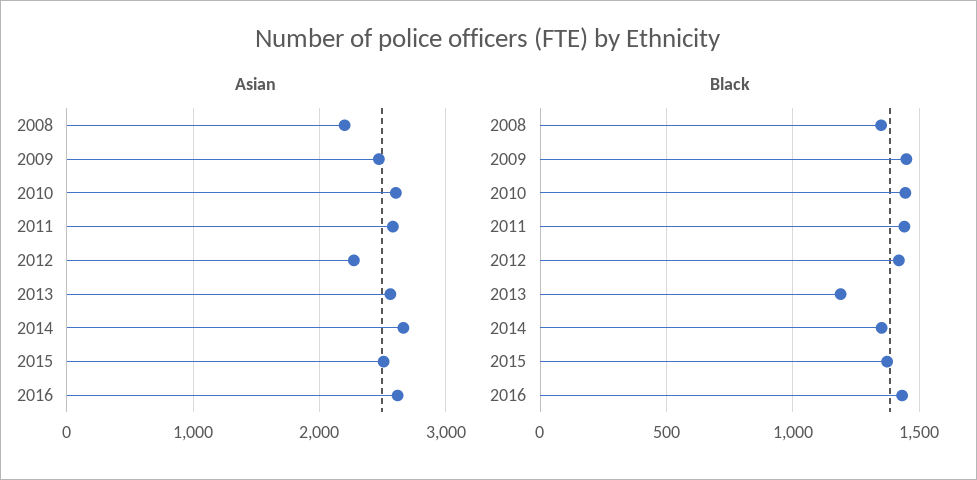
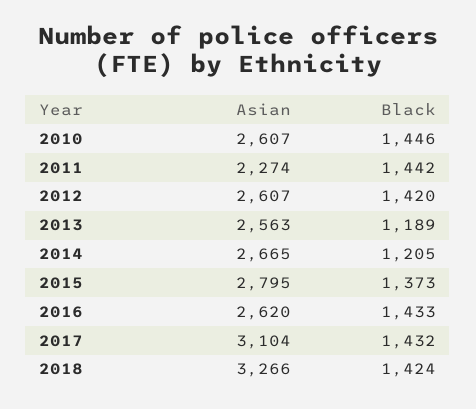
Asian, 2008: 2200 -> none
Asian, 2009: 2500 -> none
Asian, 2011: 2600 -> 2274
Asian, 2012: 2300 -> 2607
Asian, 2015: 2500 -> 2795
Black, 2008: 1350 -> none
Black, 2009: 1450 -> none
Black, 2014: 1350 -> 1205
Asian, 2017: none -> 3104
Black, 2017: none -> 1432
Asian, 2018: none -> 3266
Black, 2018: none -> 1424

